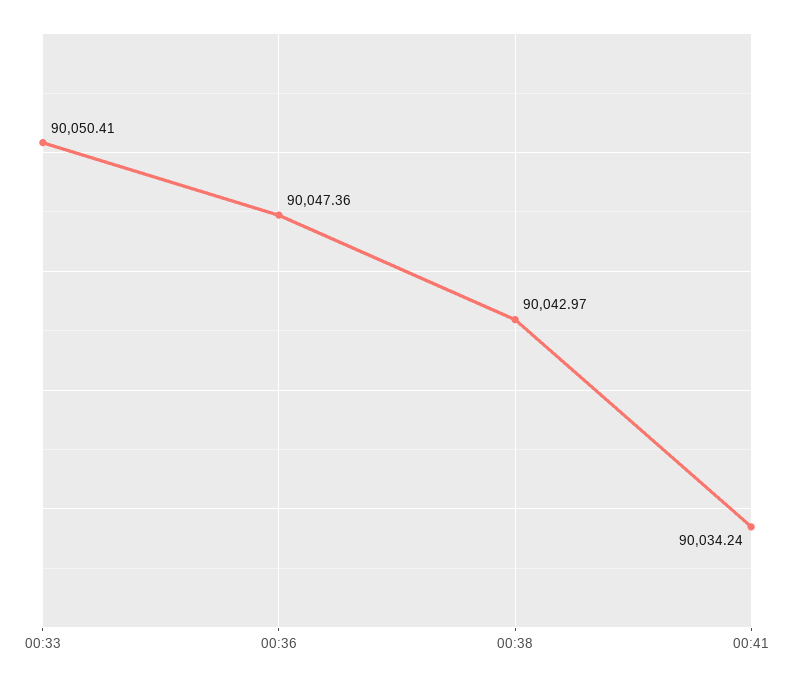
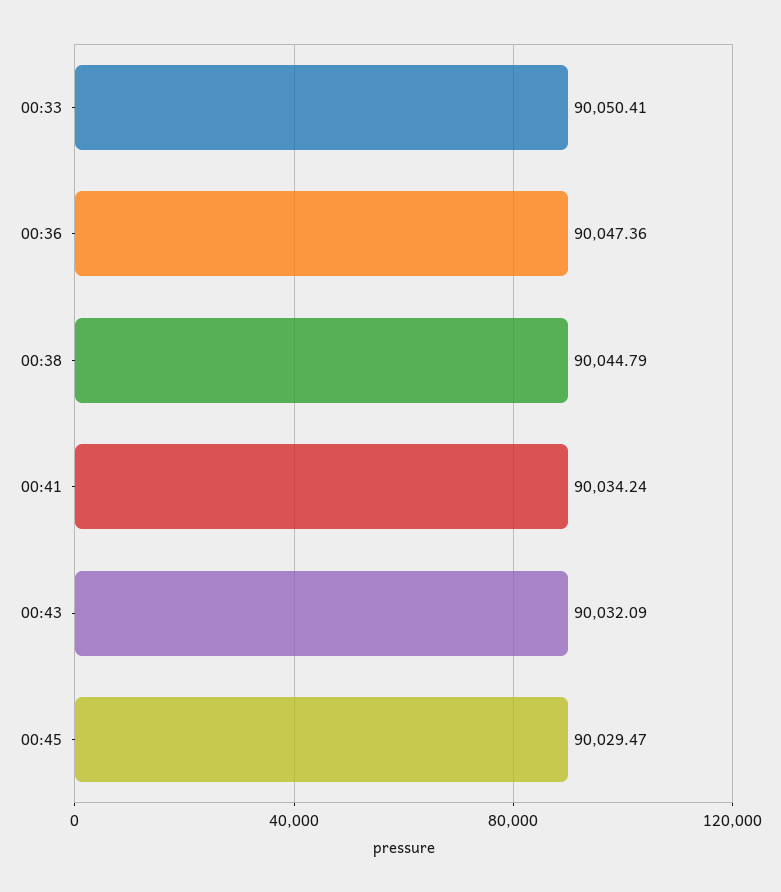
00:38: 90042.97 -> 90044.79
00:43: none -> 90032.09
00:45: none -> 90029.47

